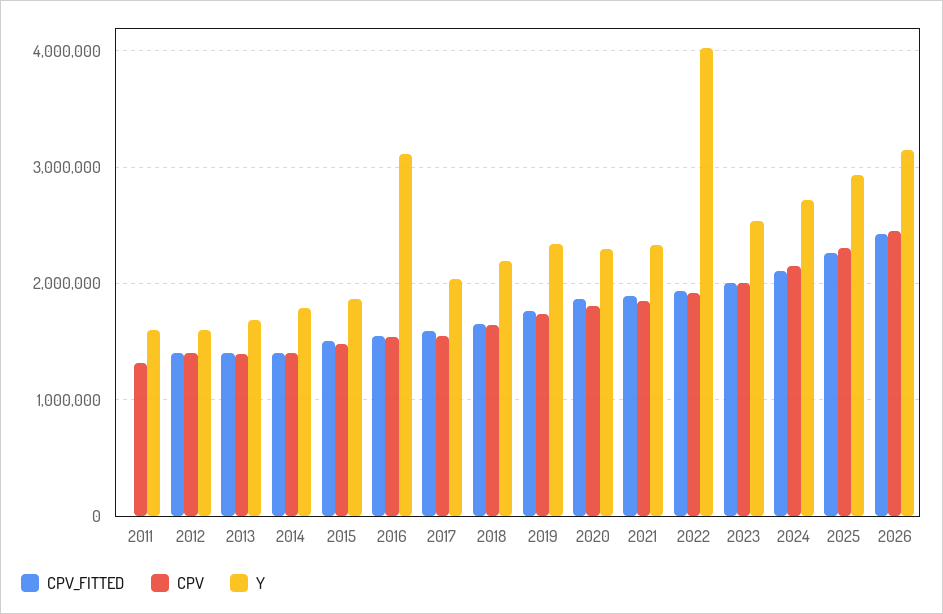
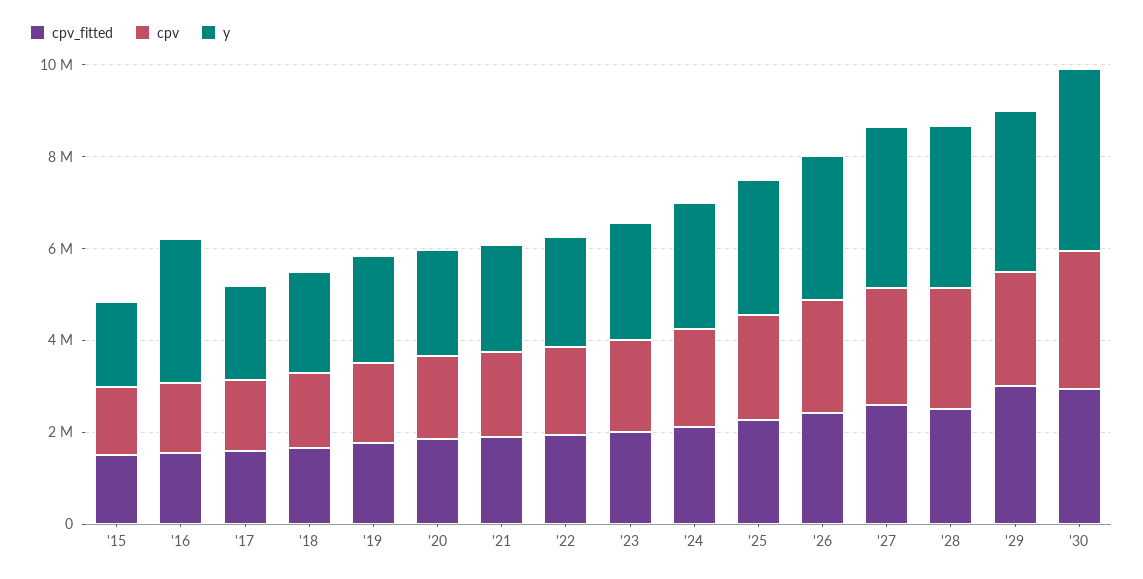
CPV_FITTED, 2011: 0 -> none
CPV, 2011: 1300000 -> none
Y, 2011: 1600000 -> none
CPV_FITTED, 2012: 1400000 -> none
CPV, 2012: 1400000 -> none
Y, 2012: 1600000 -> none
CPV_FITTED, 2013: 1400000 -> none
CPV, 2013: 1400000 -> none
Y, 2013: 1700000 -> none
CPV_FITTED, 2014: 1400000 -> none
CPV, 2014: 1400000 -> none
Y, 2014: 1800000 -> none
Y, 2022: 4000000 -> 2500000
CPV_FITTED, '27: none -> 2500000
CPV, '27: none -> 2500000
Y, '27: none -> 3500000
CPV_FITTED, '28: none -> 2500000
CPV, '28: none -> 2500000
Y, '28: none -> 3500000
CPV_FITTED, '29: none -> 3000000
CPV, '29: none -> 2500000
Y, '29: none -> 3500000
CPV_FITTED, '30: none -> 3000000
CPV, '30: none -> 3000000
Y, '30: none -> 4000000

